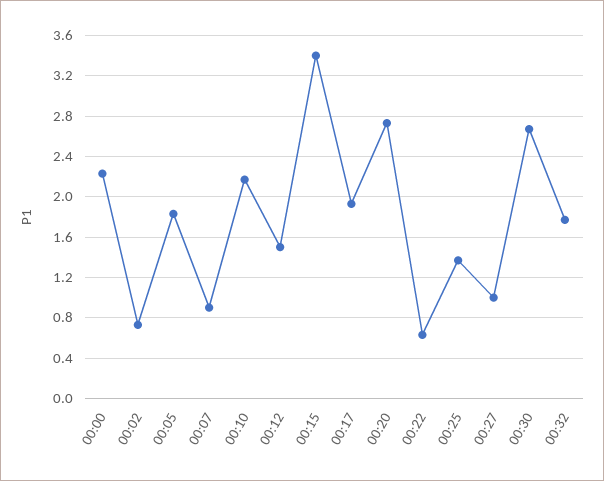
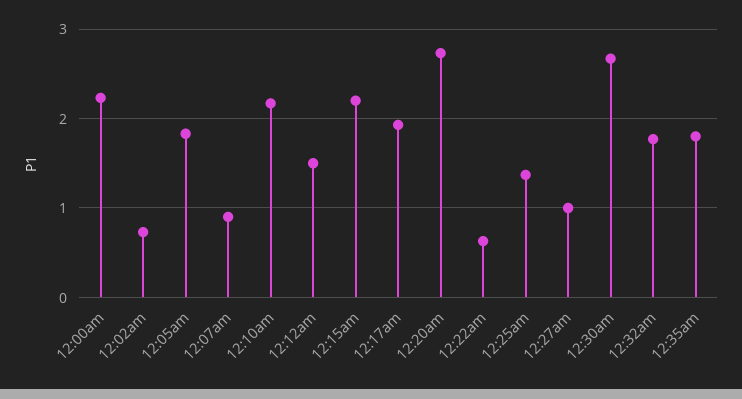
00:15: 3.4 -> 2.2
12:35am: none -> 1.8

